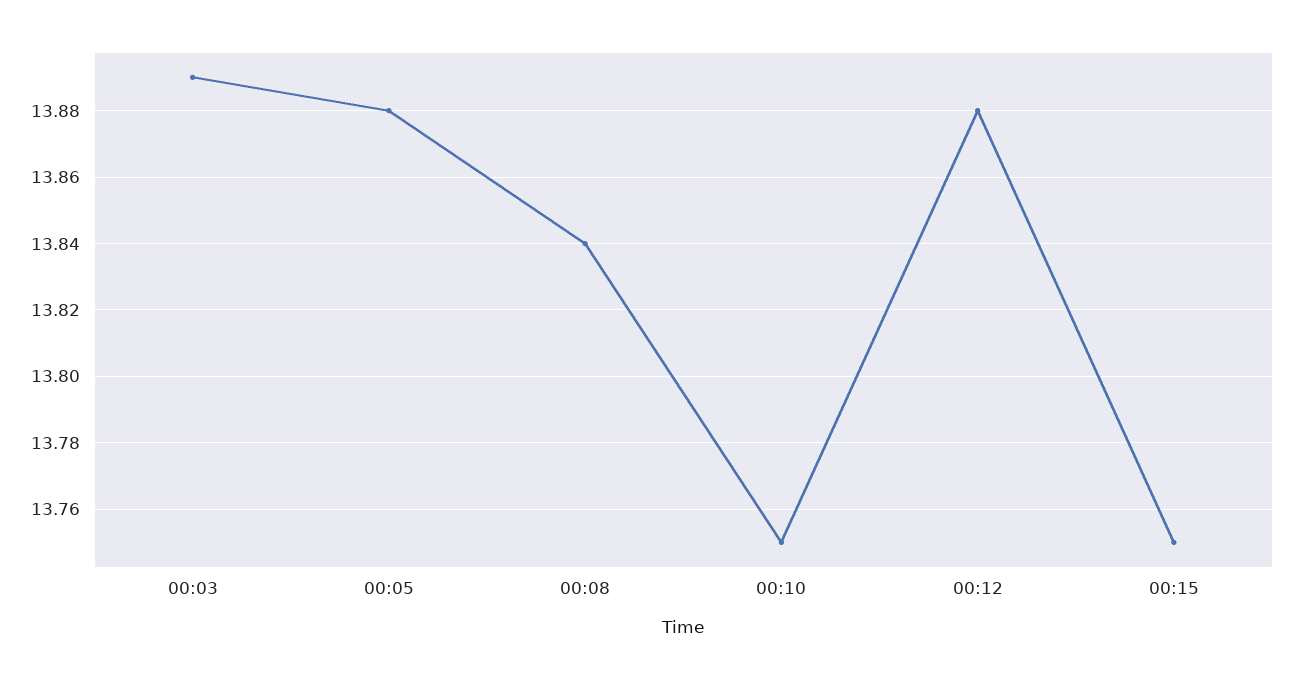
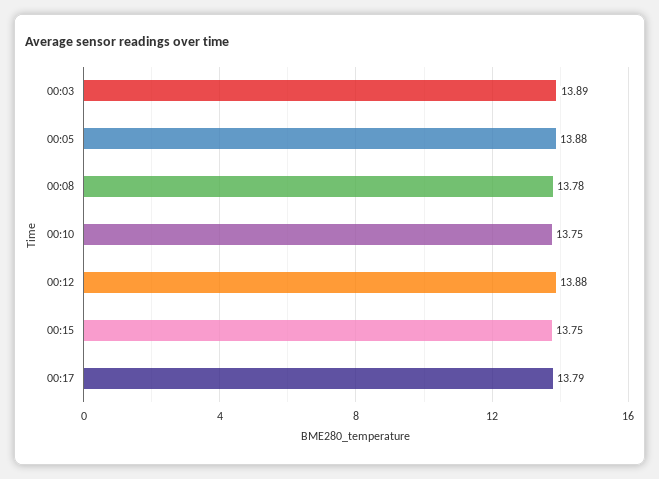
00:08: 13.84 -> 13.78
00:17: none -> 13.79

